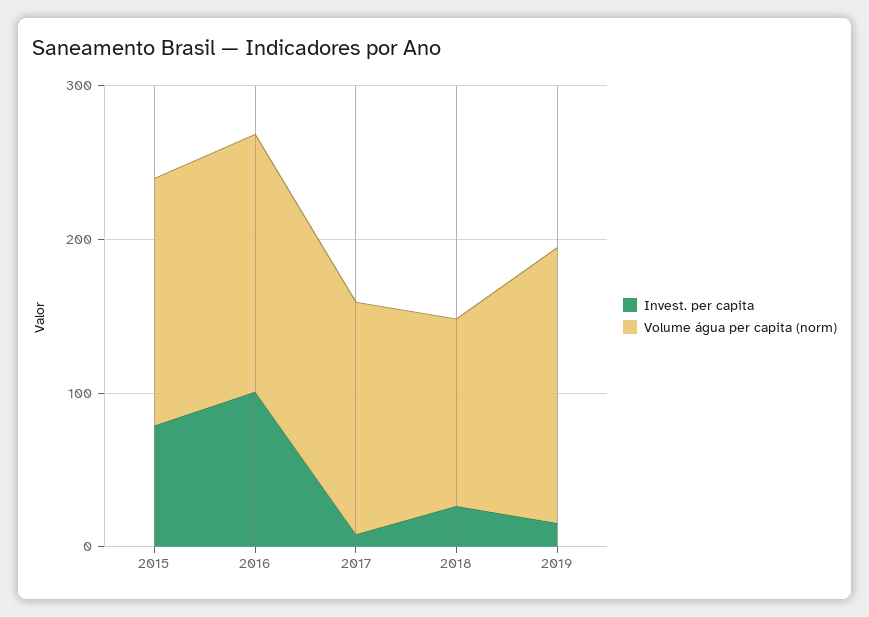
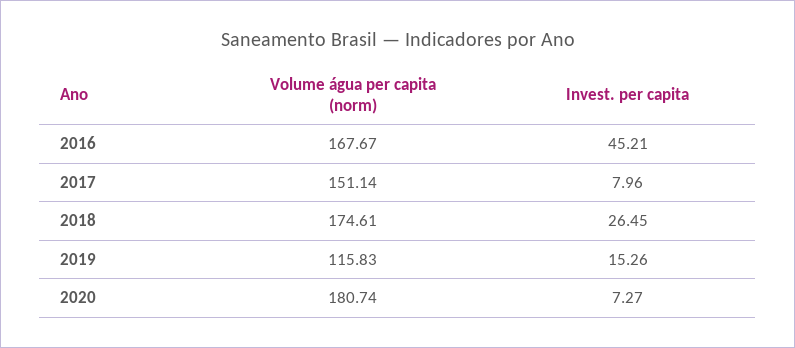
Invest. per capita, 2015: 80 -> none
Volume água per capita (norm), 2015: 160 -> none
Invest. per capita, 2016: 100 -> 45.21
Volume água per capita (norm), 2018: 120 -> 174.61
Volume água per capita (norm), 2019: 180 -> 115.83
Volume água per capita (norm), 2020: none -> 180.74
Invest. per capita, 2020: none -> 7.27

